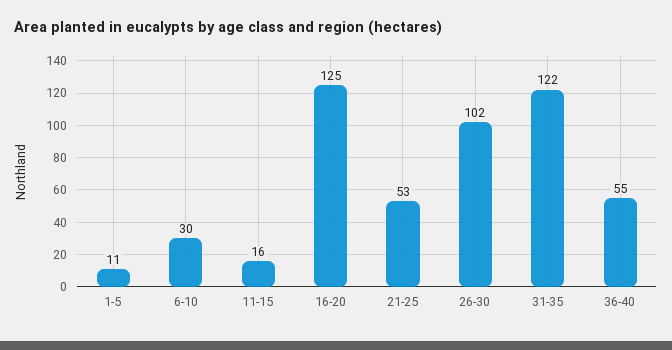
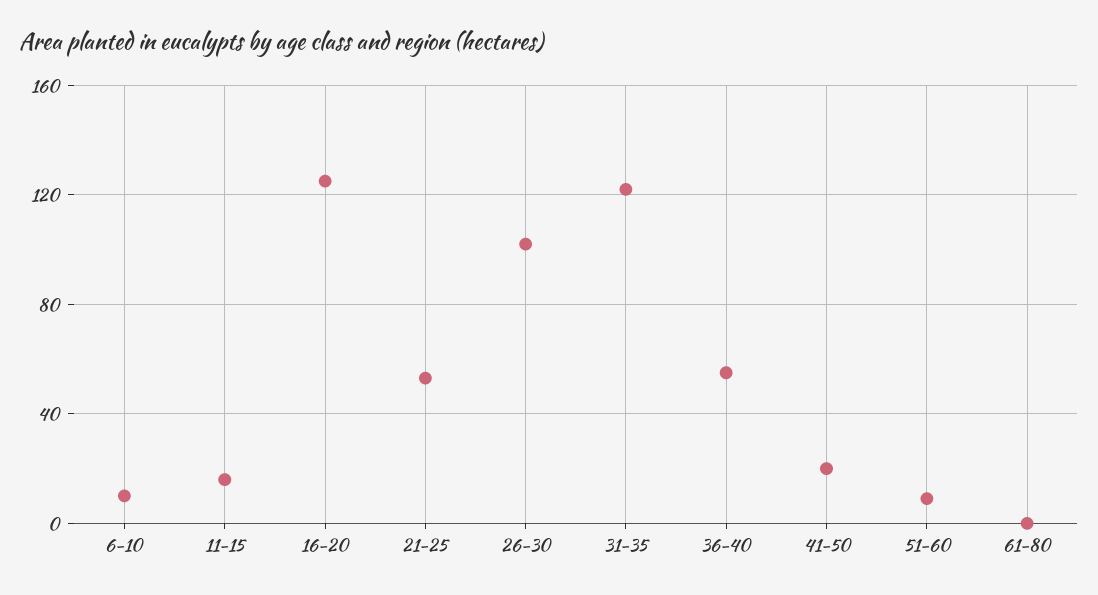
1-5: 11 -> none
6-10: 30 -> 10
41-50: none -> 20
51-60: none -> 10
61-80: none -> 0

